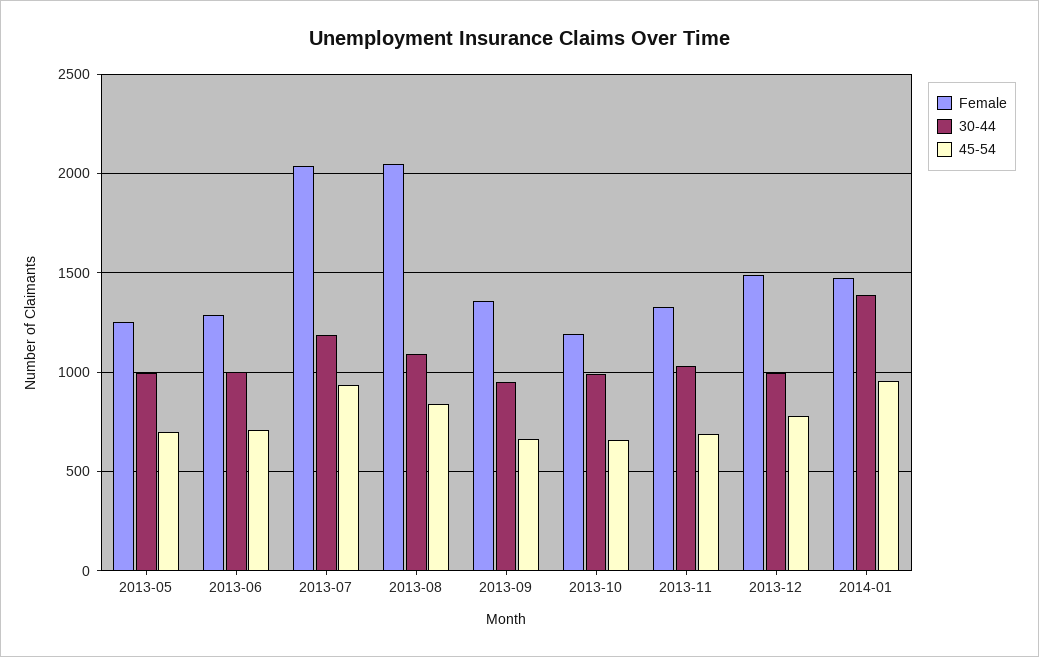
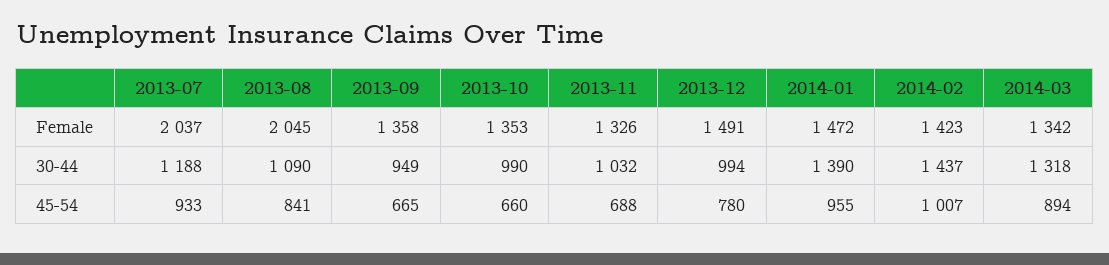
Female, 2013-05: 1250 -> none
30-44, 2013-05: 1000 -> none
45-54, 2013-05: 700 -> none
Female, 2013-06: 1300 -> none
30-44, 2013-06: 1000 -> none
45-54, 2013-06: 700 -> none
Female, 2013-10: 1200 -> 1353
Female, 2014-02: none -> 1423
Female, 2014-03: none -> 1342
30-44, 2014-02: none -> 1437
30-44, 2014-03: none -> 1318
45-54, 2014-02: none -> 1007
45-54, 2014-03: none -> 894

